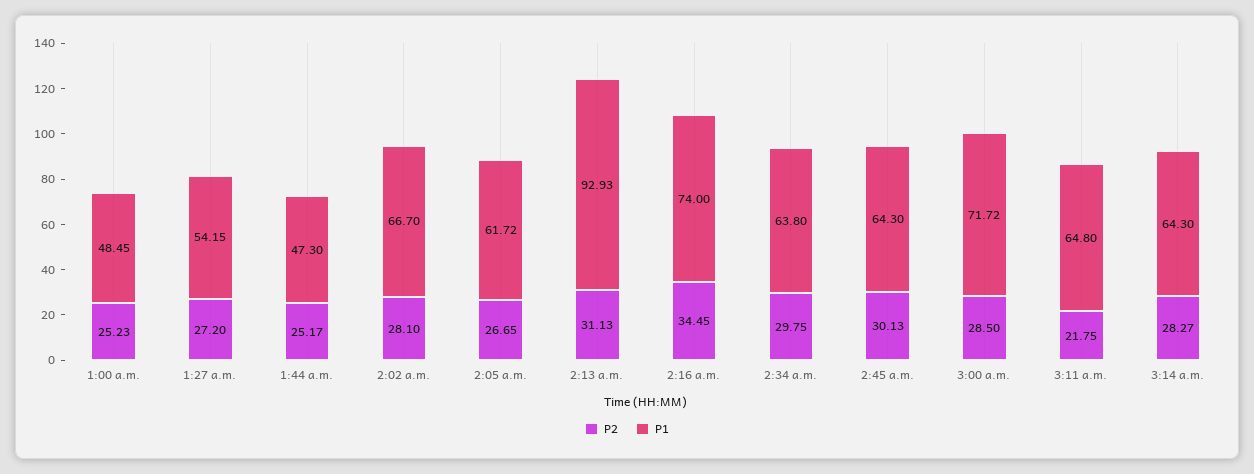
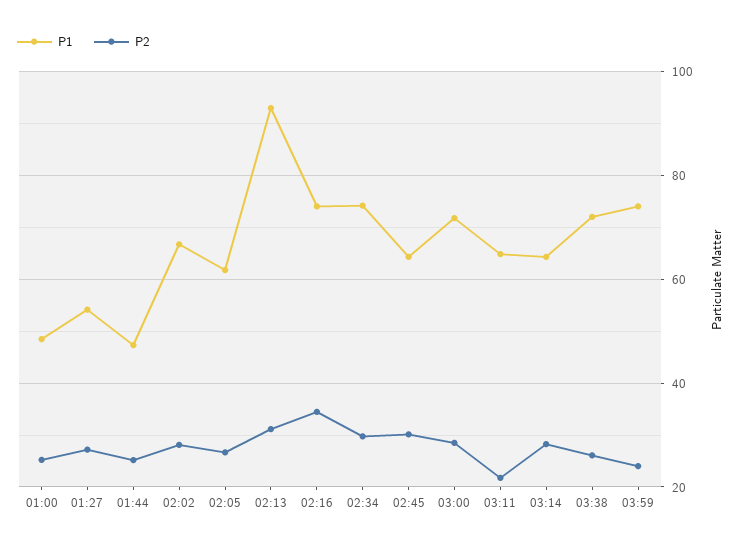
P1, 2:34 a.m.: 63.8 -> 74
P1, 03:38: none -> 72
P2, 03:38: none -> 26
P1, 03:59: none -> 74
P2, 03:59: none -> 24

